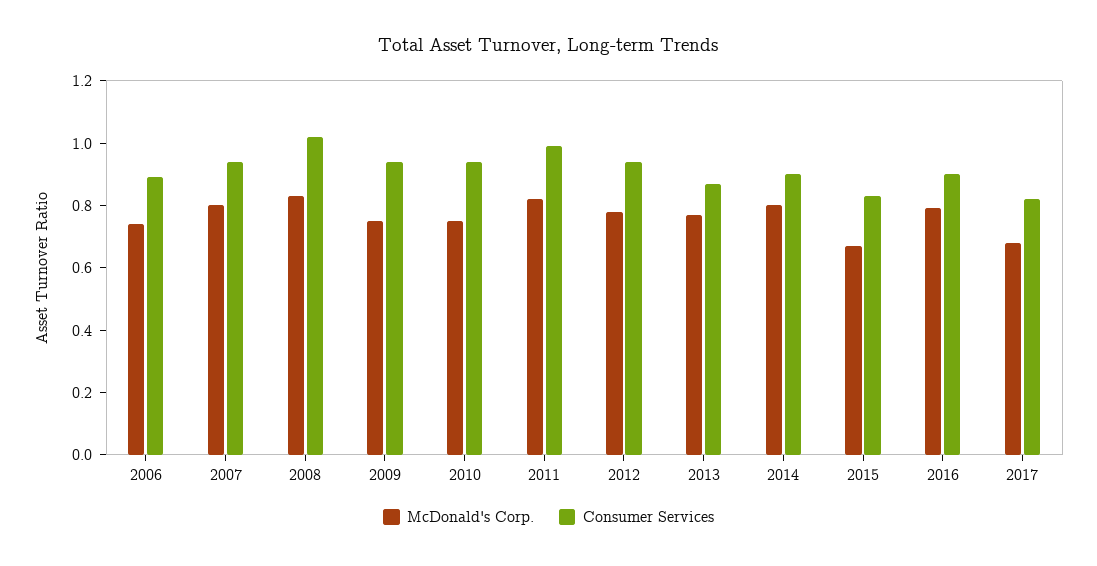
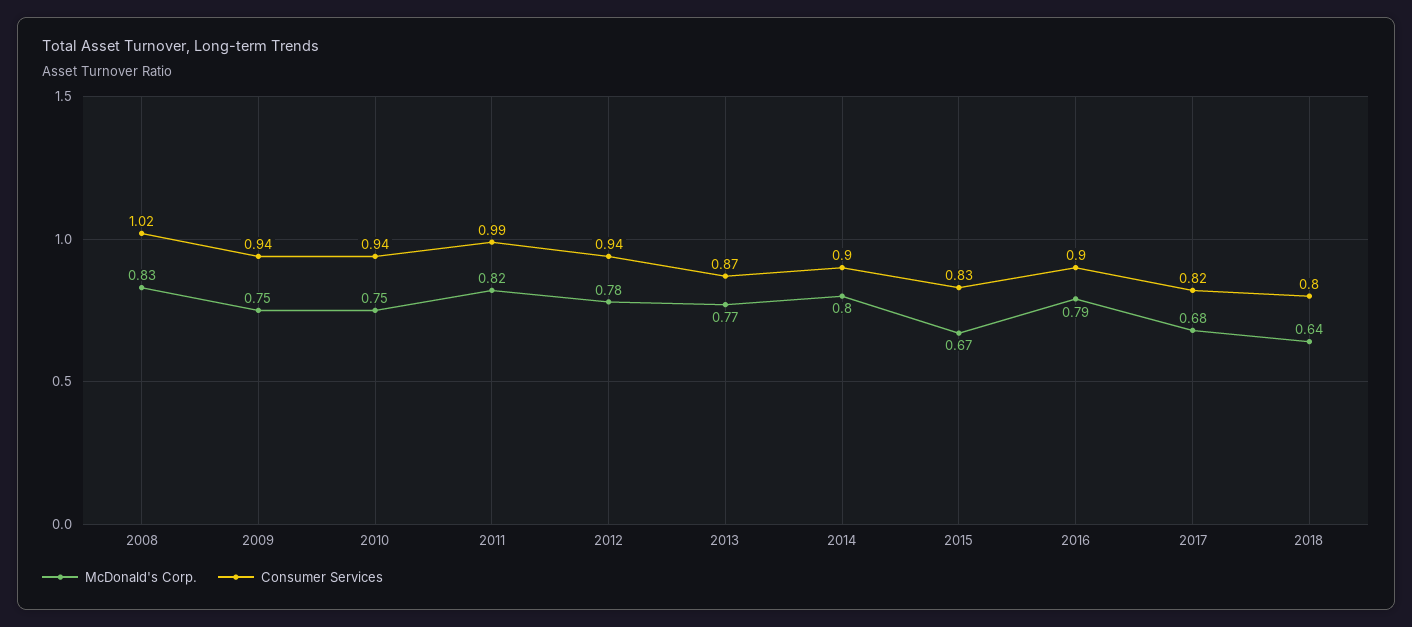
McDonald's Corp., 2006: 0.75 -> none
Consumer Services, 2006: 0.9 -> none
McDonald's Corp., 2007: 0.8 -> none
Consumer Services, 2007: 0.95 -> none
McDonald's Corp., 2018: none -> 0.64
Consumer Services, 2018: none -> 0.8

